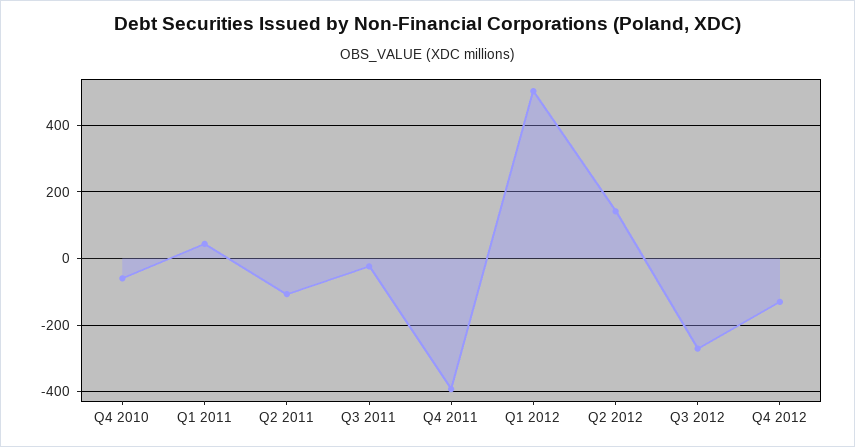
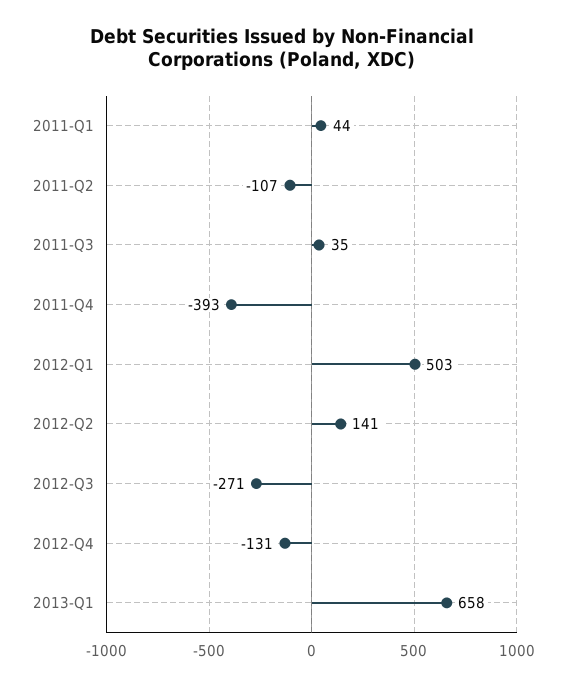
Q4 2010: -60 -> none
Q3 2011: -20 -> 35
2013-Q1: none -> 658

